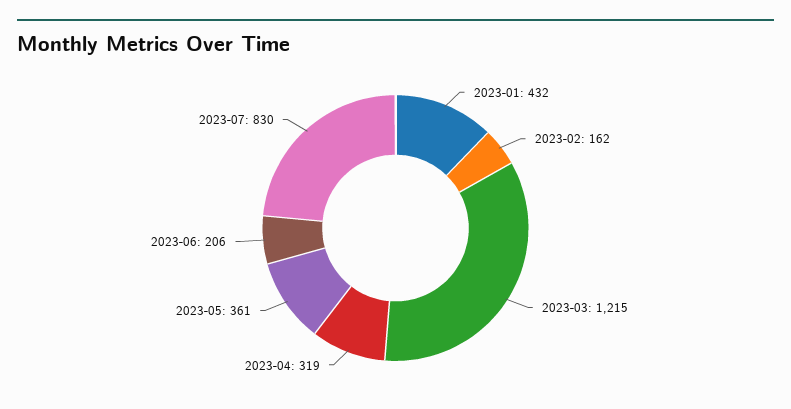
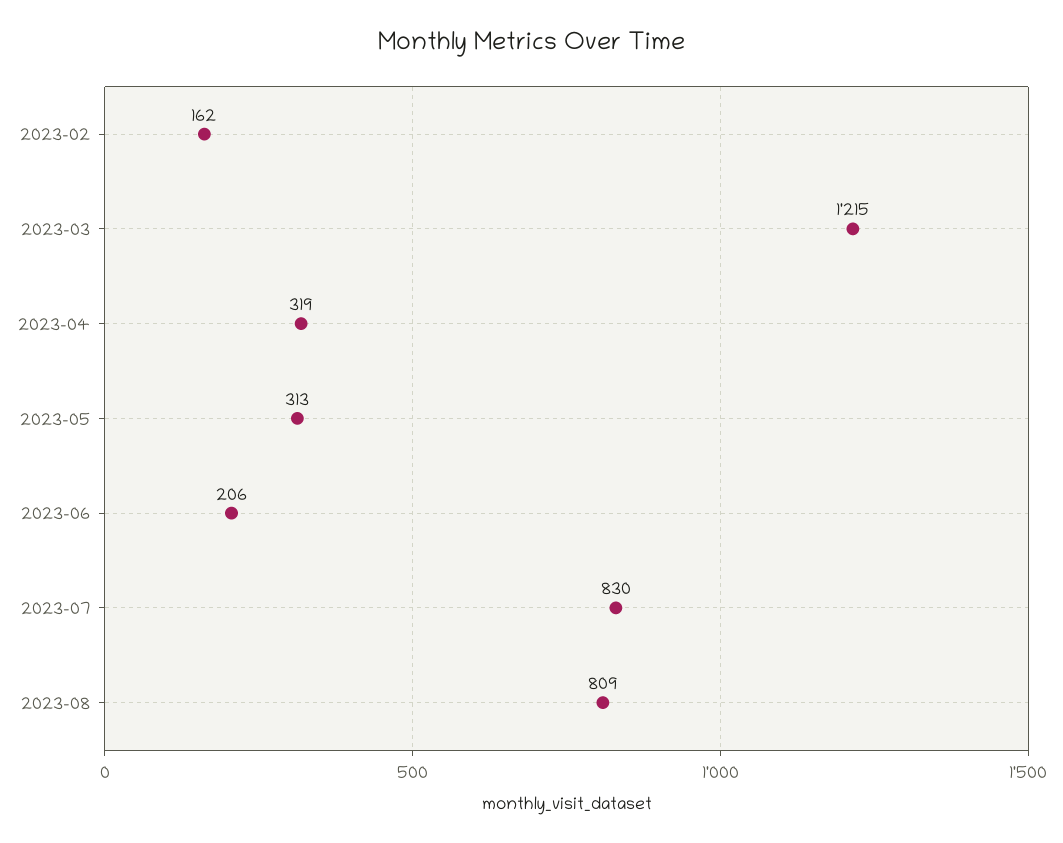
2023-01: 432 -> none
2023-05: 361 -> 313
2023-08: none -> 809

